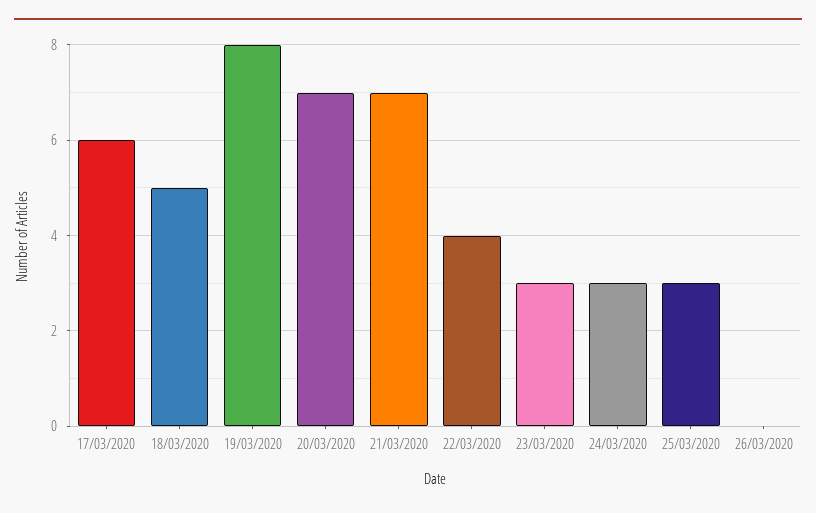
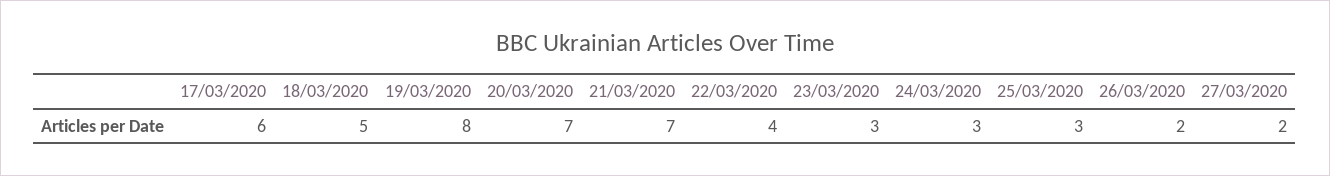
26/03/2020: 0 -> 2
27/03/2020: none -> 2

